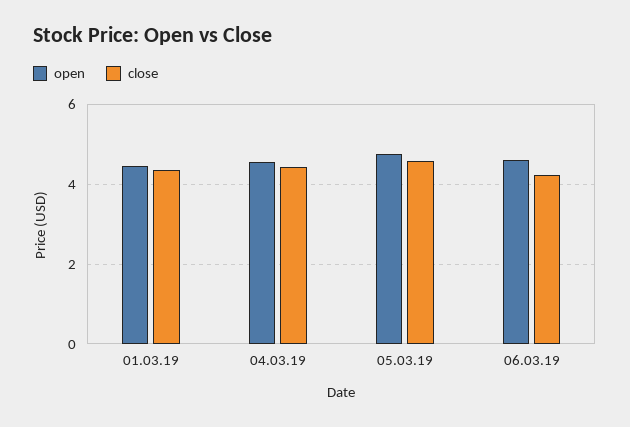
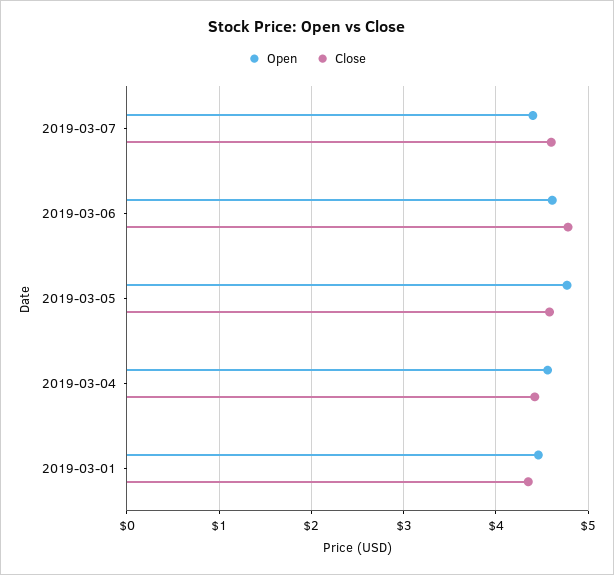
close, 06.03.19: 4.2 -> 4.8
open, 2019-03-07: none -> 4.4
close, 2019-03-07: none -> 4.6

